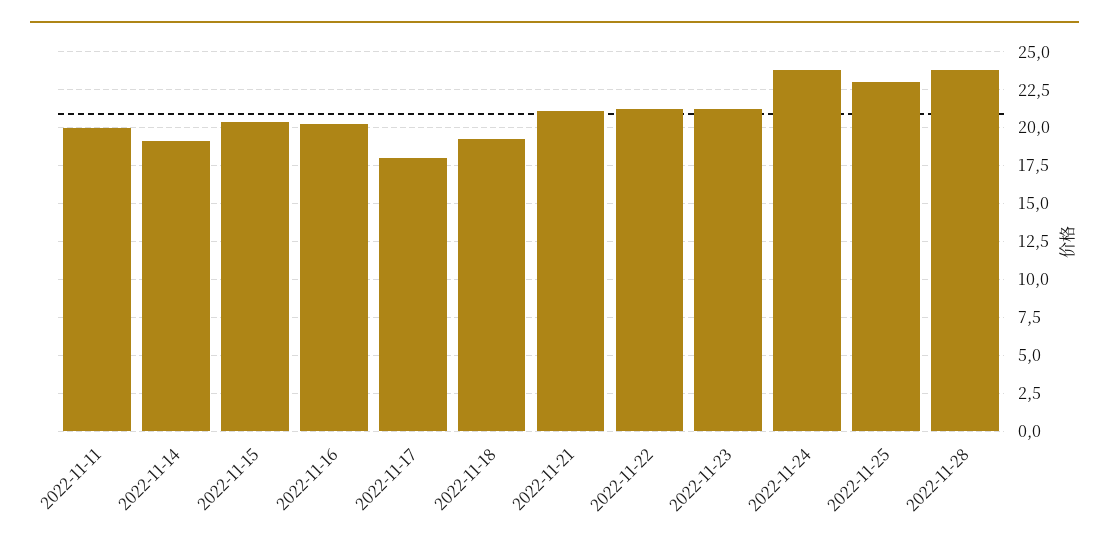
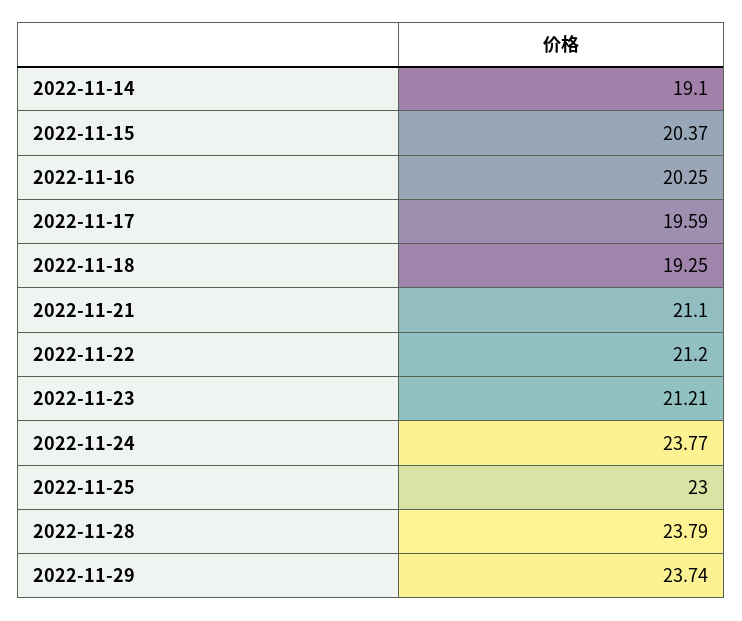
2022-11-11: 20 -> none
2022-11-17: 18 -> 19.59
2022-11-29: none -> 23.74

